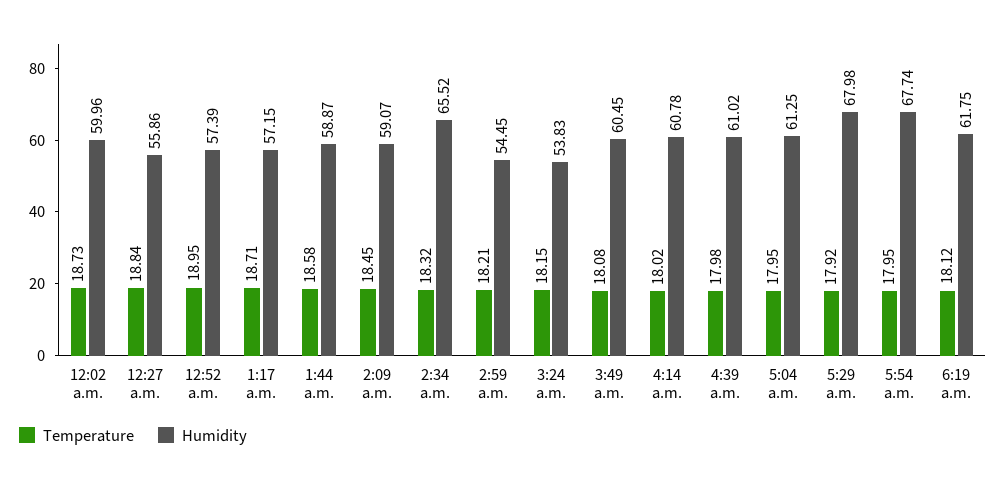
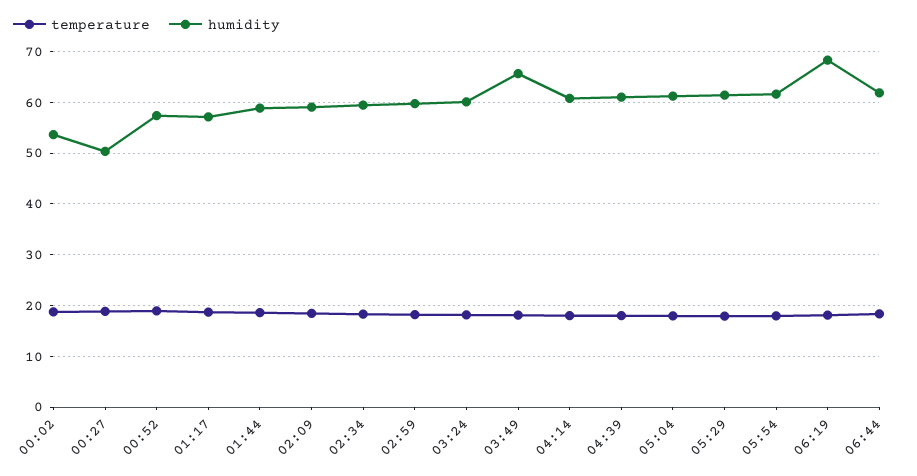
Humidity, 12:02 a.m.: 59.96 -> 54
Humidity, 12:27 a.m.: 55.86 -> 50
Humidity, 2:34 a.m.: 65.52 -> 60
Humidity, 2:59 a.m.: 54.45 -> 60
Humidity, 3:24 a.m.: 53.83 -> 60
Humidity, 3:49 a.m.: 60.45 -> 66
Humidity, 5:29 a.m.: 67.98 -> 62
Humidity, 5:54 a.m.: 67.74 -> 62
Humidity, 6:19 a.m.: 61.75 -> 68
Temperature, 06:44: none -> 18
Humidity, 06:44: none -> 62

